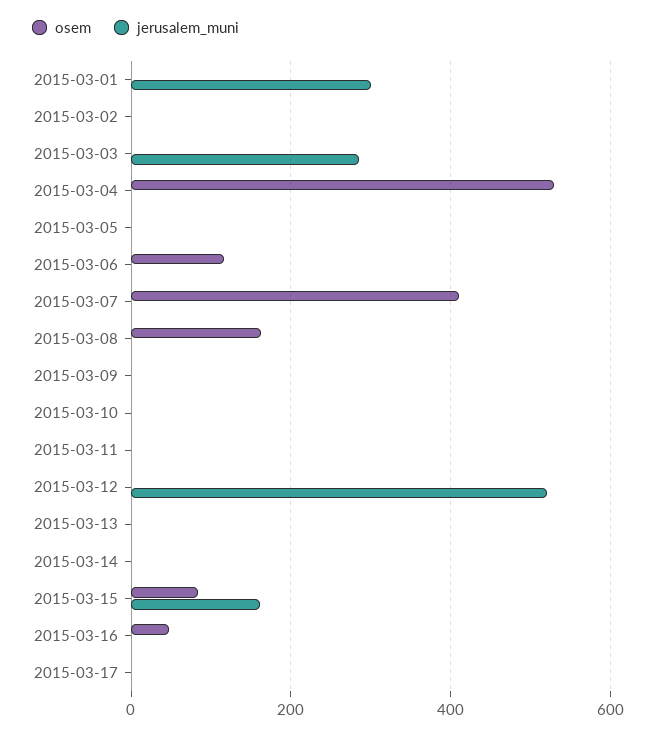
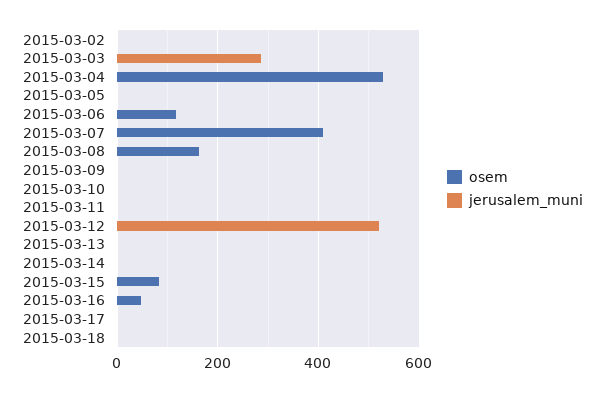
osem, 2015-03-01: 0 -> none
jerusalem_muni, 2015-03-01: 300 -> none
jerusalem_muni, 2015-03-15: 160 -> 0
osem, 2015-03-18: none -> 0
jerusalem_muni, 2015-03-18: none -> 0

